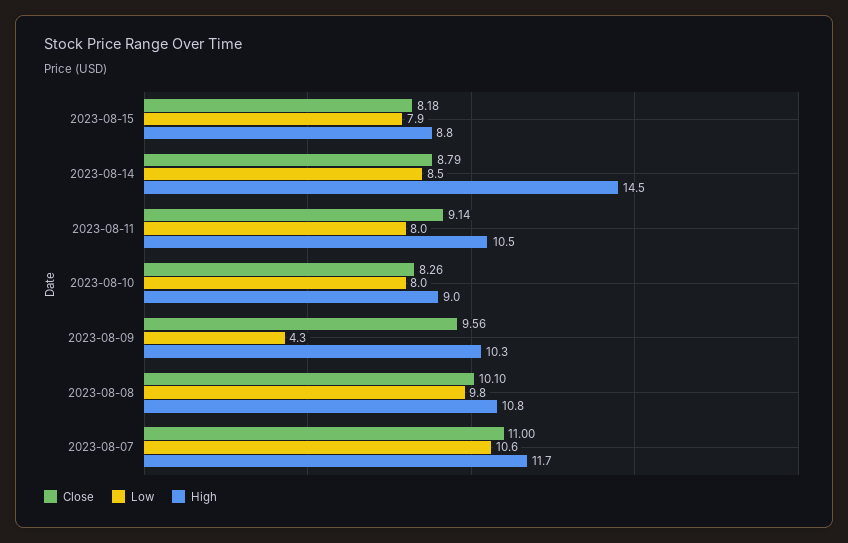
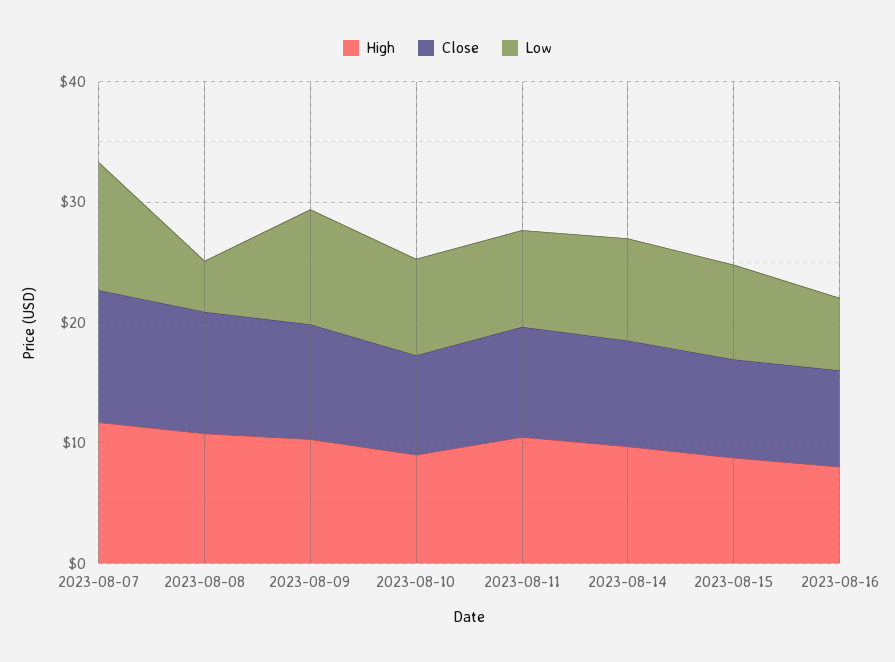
High, 2023-08-14: 14.5 -> 10
Low, 2023-08-09: 4.3 -> 10
Low, 2023-08-08: 9.8 -> 4
High, 2023-08-16: none -> 8
Close, 2023-08-16: none -> 8
Low, 2023-08-16: none -> 6

